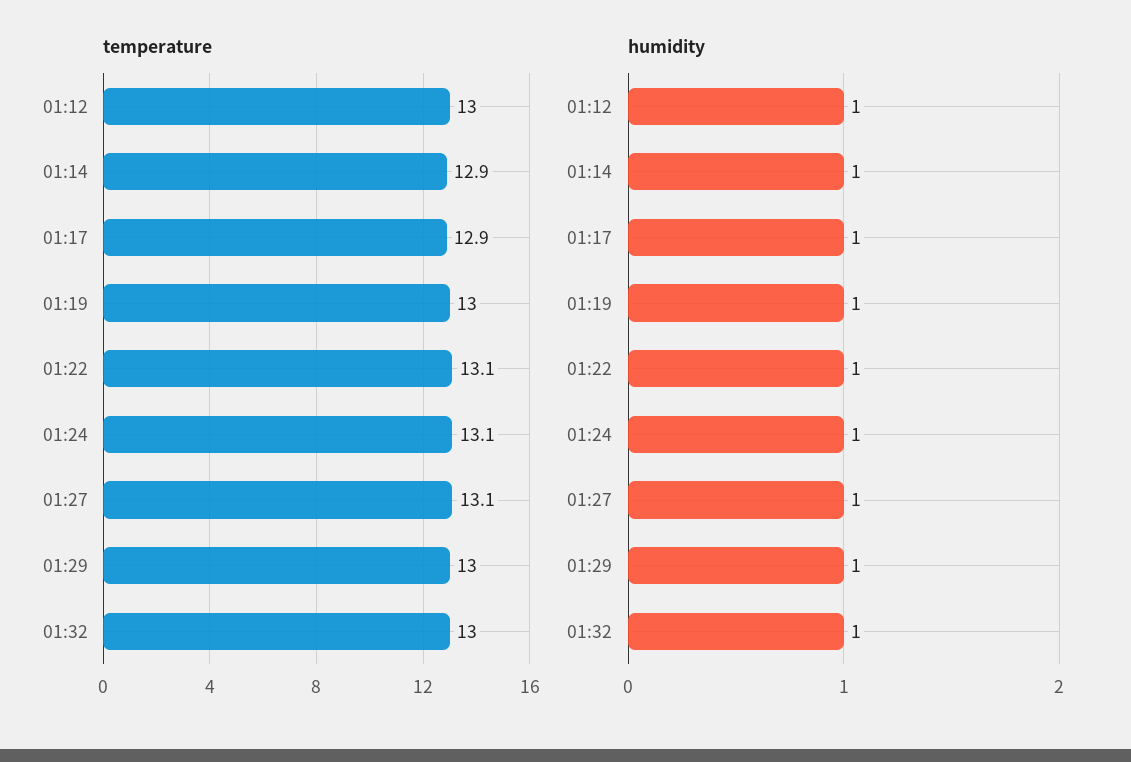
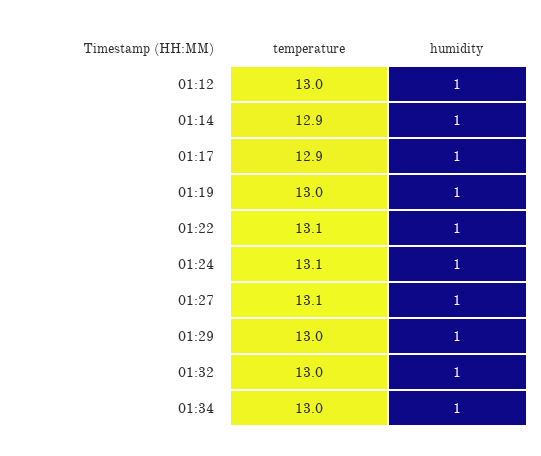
temperature, 01:34: none -> 13
humidity, 01:34: none -> 1

